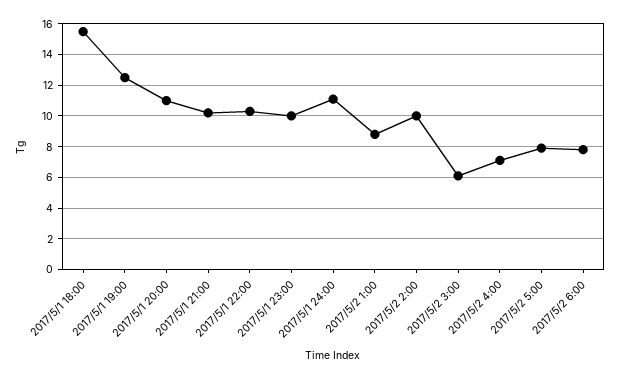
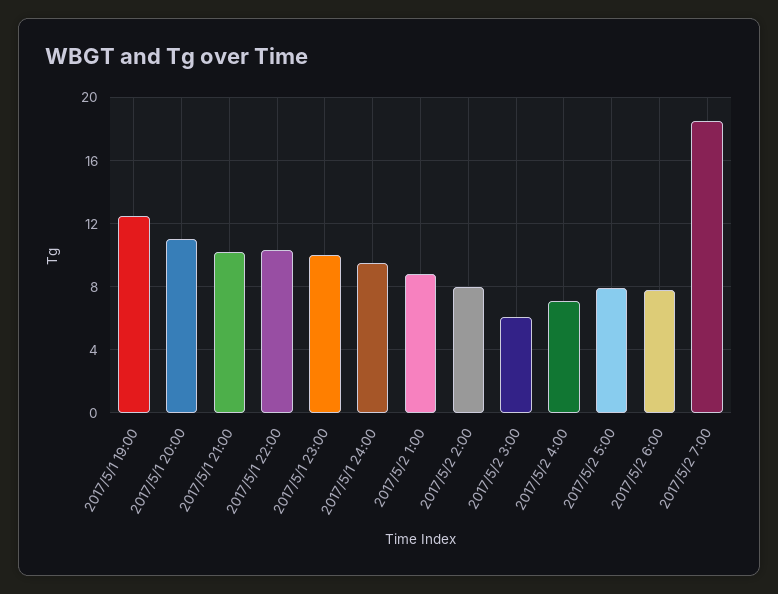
2017/5/1 18:00: 15.5 -> none
2017/5/1 24:00: 11 -> 9.5
2017/5/2 2:00: 10 -> 8
2017/5/2 7:00: none -> 18.5

